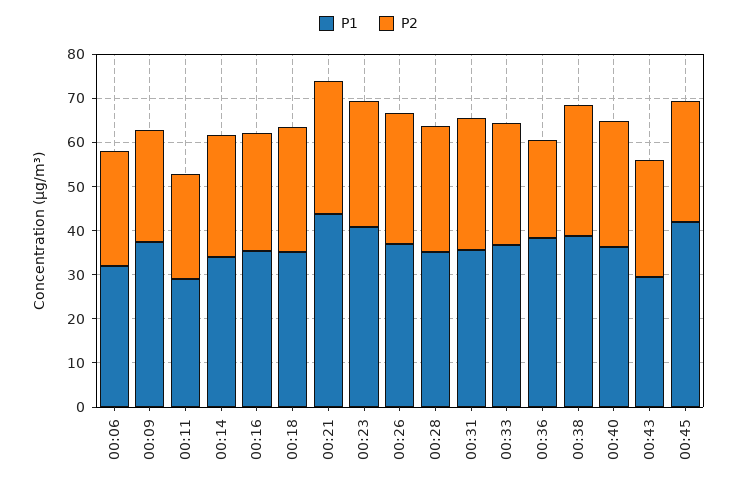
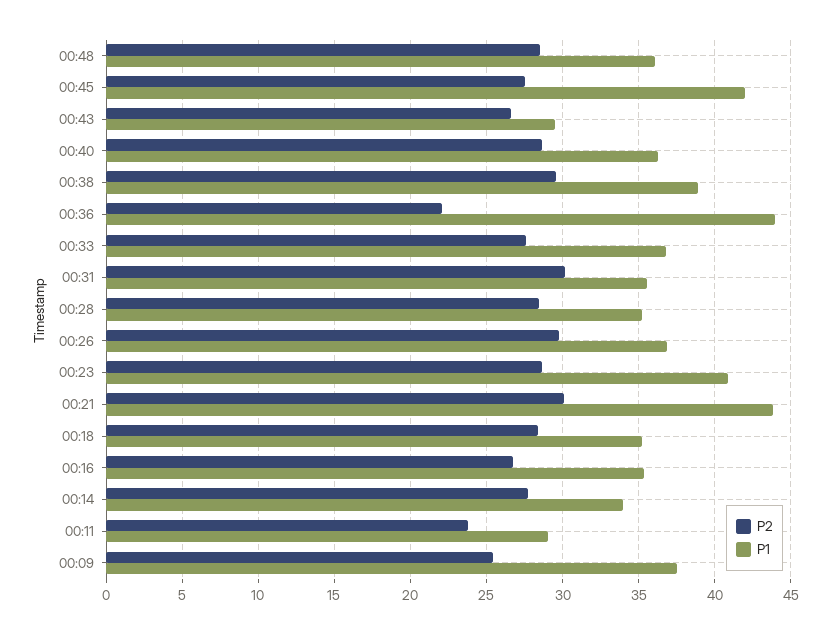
P1, 00:06: 32 -> none
P2, 00:06: 26 -> none
P1, 00:36: 38 -> 44
P2, 00:48: none -> 28.5
P1, 00:48: none -> 36

